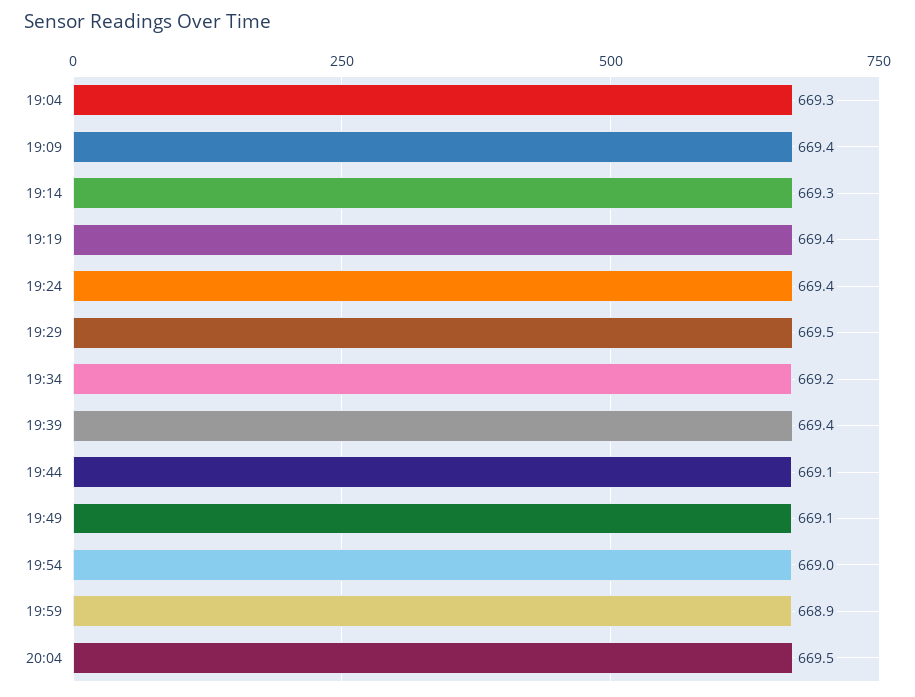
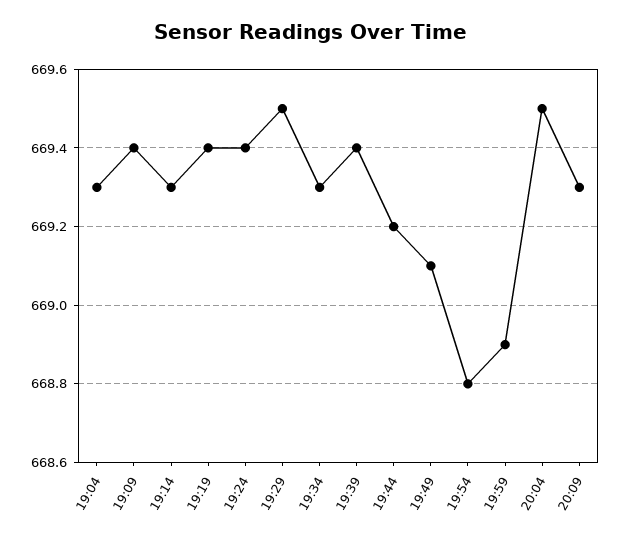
19:34: 669.2 -> 669.3
19:44: 669.1 -> 669.2
19:54: 669 -> 668.8
20:09: none -> 669.3

